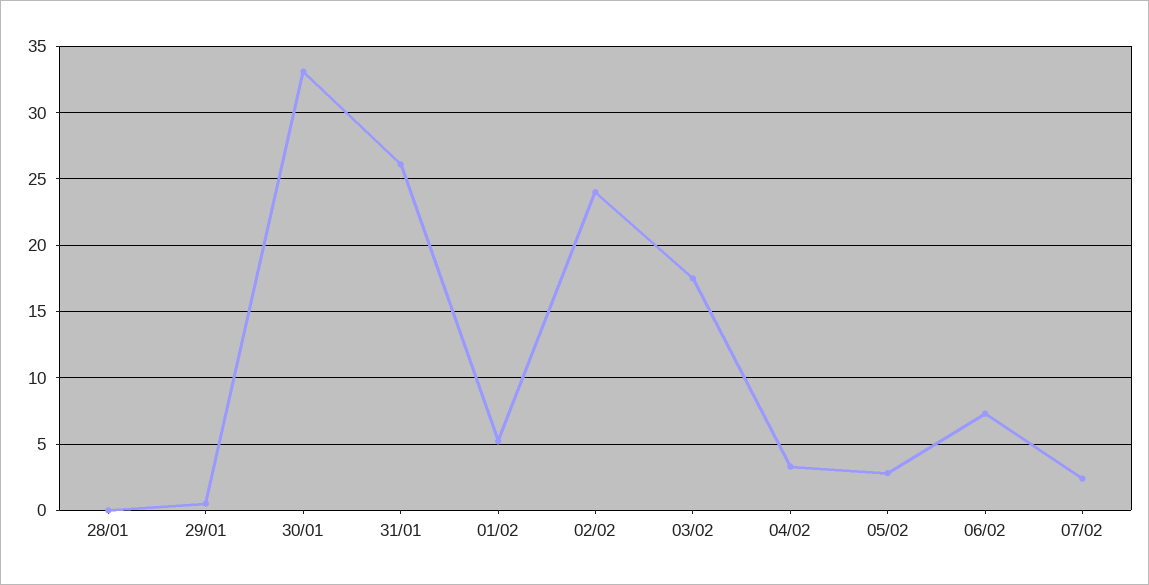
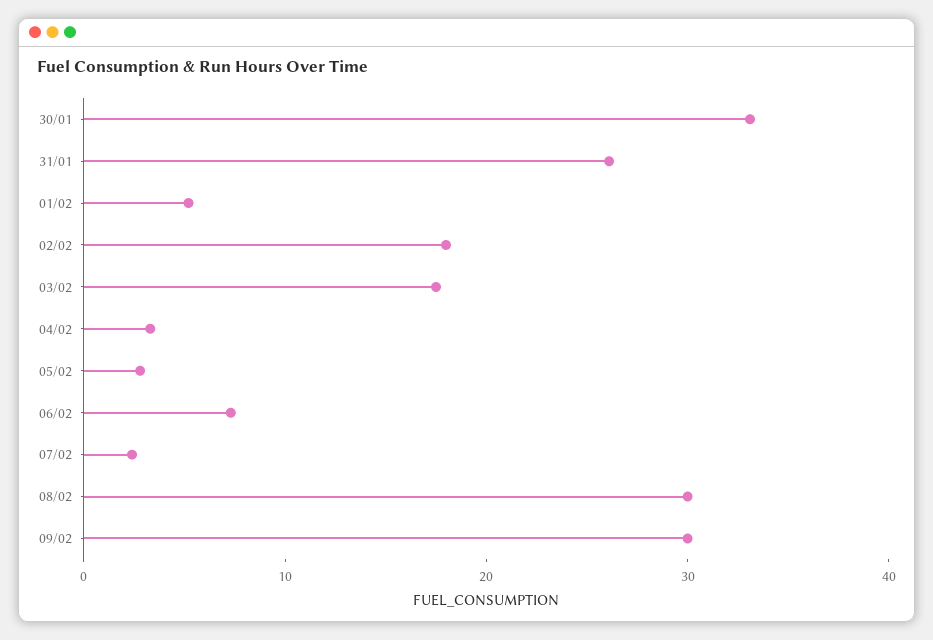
28/01: 0 -> none
29/01: 0.5 -> none
02/02: 24 -> 18
08/02: none -> 30
09/02: none -> 30

